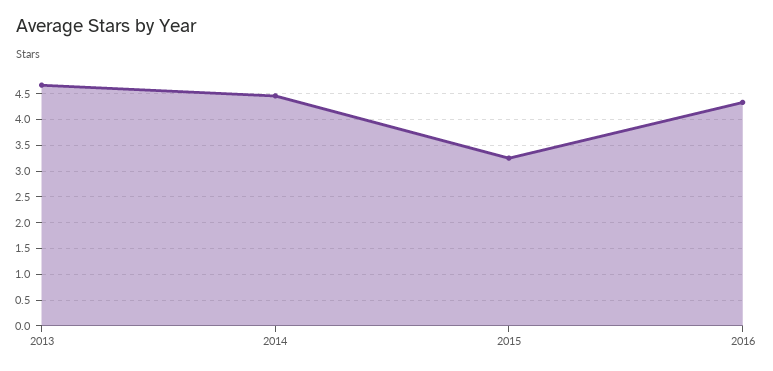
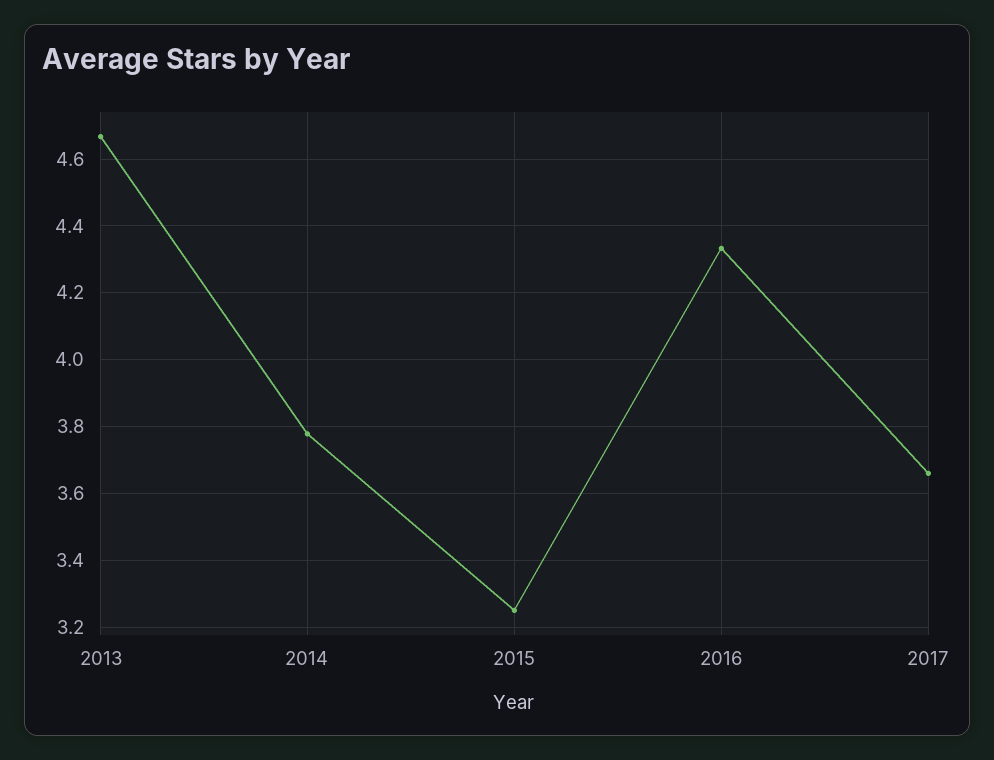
2014: 4.5 -> 3.78
2017: none -> 3.66

